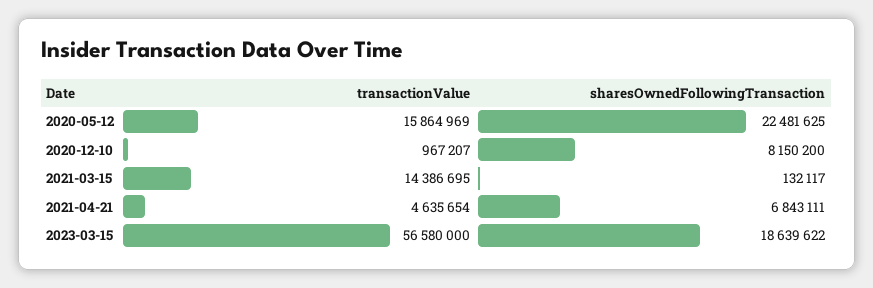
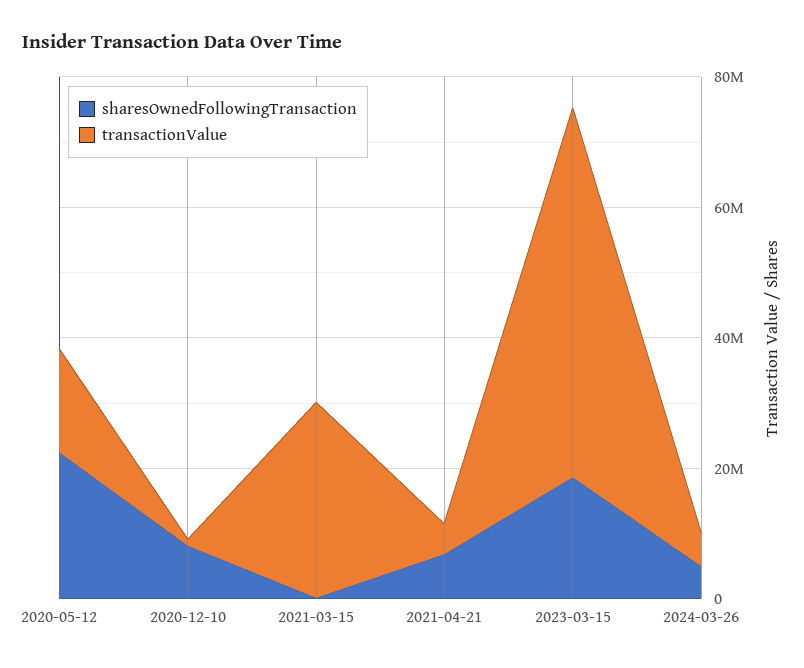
transactionValue, 2021-03-15: 14386695 -> 30000000
sharesOwnedFollowingTransaction, 2024-03-26: none -> 5000000
transactionValue, 2024-03-26: none -> 5000000

